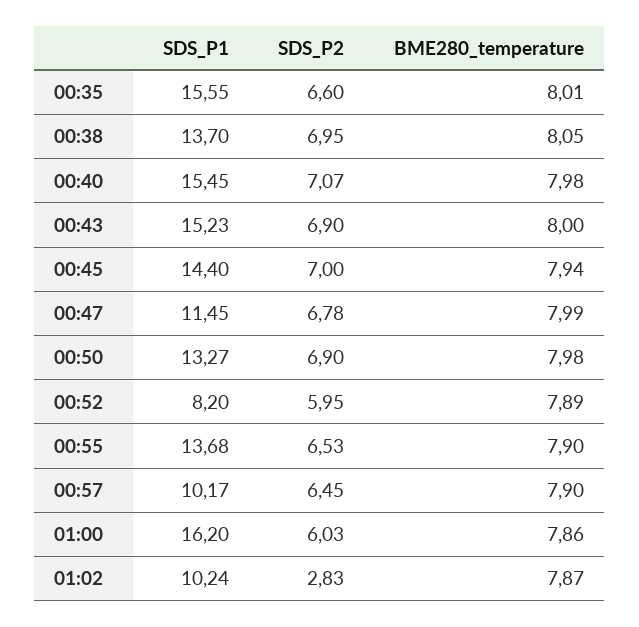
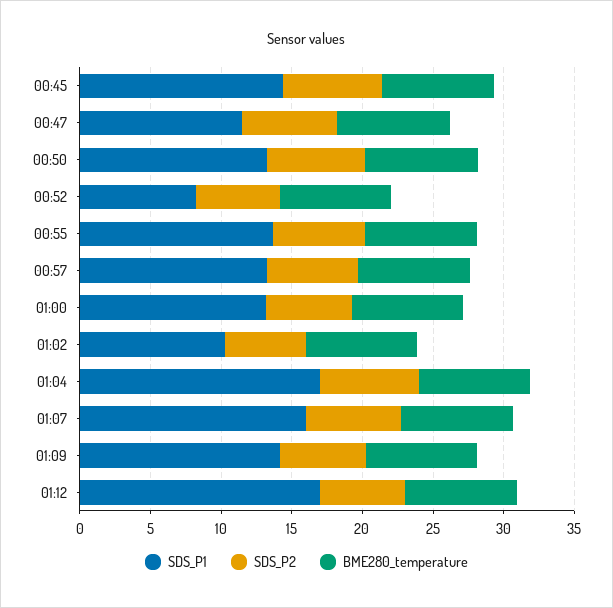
SDS_P1, 00:35: 15.55 -> none
SDS_P2, 00:35: 6.6 -> none
BME280_temperature, 00:35: 8.01 -> none
SDS_P1, 00:38: 13.7 -> none
SDS_P2, 00:38: 6.95 -> none
BME280_temperature, 00:38: 8.05 -> none
SDS_P1, 00:40: 15.45 -> none
SDS_P2, 00:40: 7.07 -> none
BME280_temperature, 00:40: 7.98 -> none
SDS_P1, 00:43: 15.23 -> none
SDS_P2, 00:43: 6.9 -> none
BME280_temperature, 00:43: 8 -> none
SDS_P1, 00:57: 10.17 -> 13
SDS_P1, 01:00: 16.2 -> 13
SDS_P2, 01:02: 2.83 -> 6
SDS_P1, 01:04: none -> 17
SDS_P2, 01:04: none -> 7
BME280_temperature, 01:04: none -> 8
SDS_P1, 01:07: none -> 16
SDS_P2, 01:07: none -> 7
BME280_temperature, 01:07: none -> 8
SDS_P1, 01:09: none -> 14
SDS_P2, 01:09: none -> 6
BME280_temperature, 01:09: none -> 8
SDS_P1, 01:12: none -> 17
SDS_P2, 01:12: none -> 6
BME280_temperature, 01:12: none -> 8

